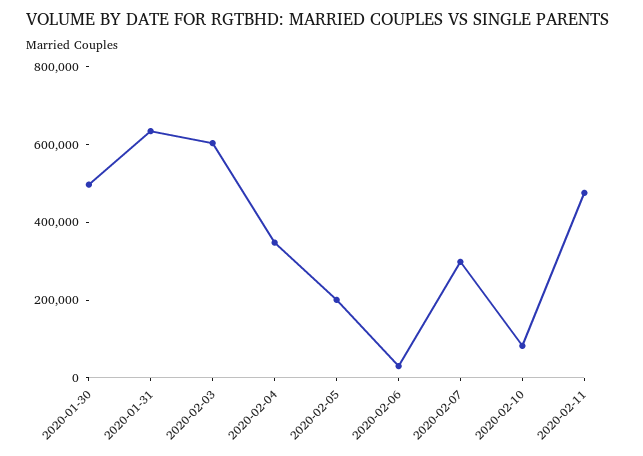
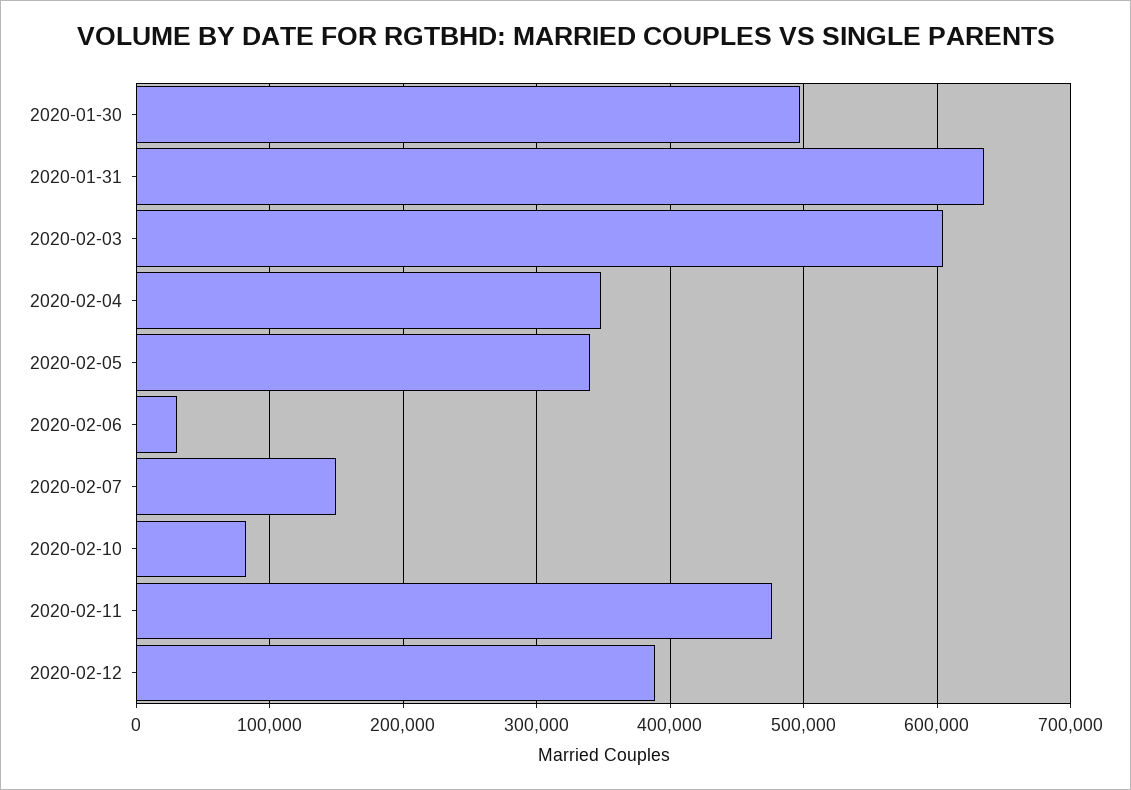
2020-02-05: 200000 -> 340000
2020-02-07: 300000 -> 150000
2020-02-12: none -> 390000

